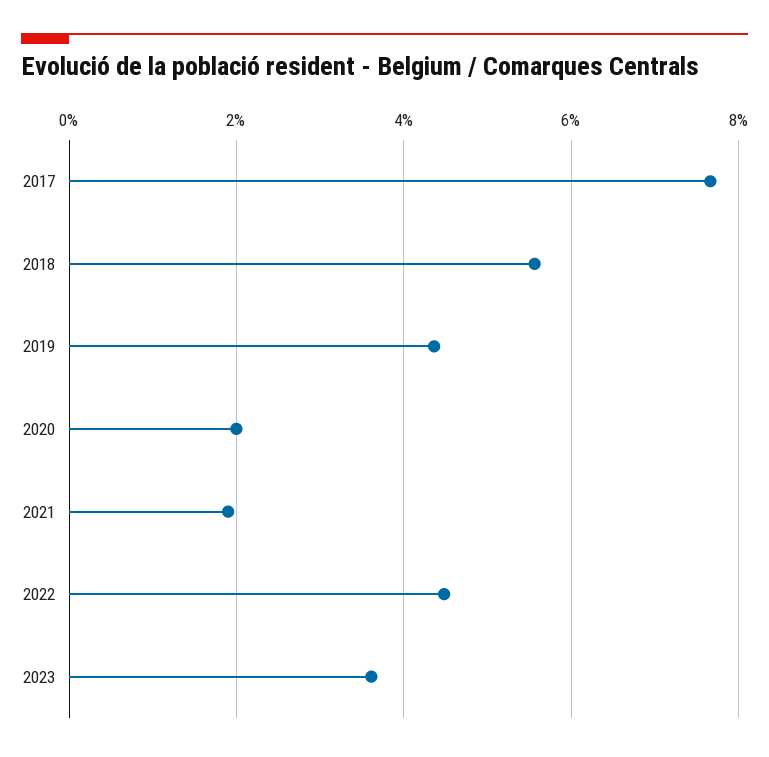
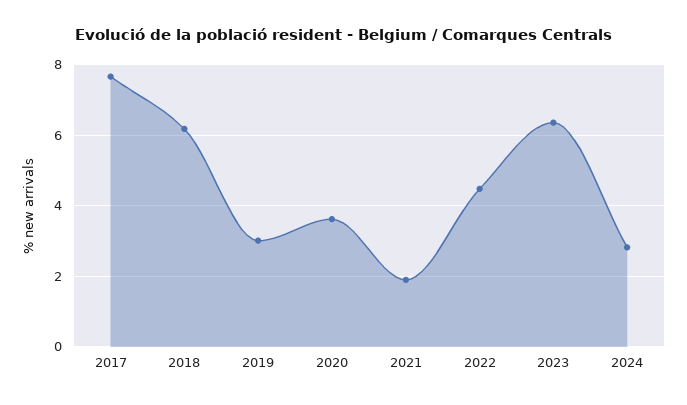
2018: 5.6 -> 6.2
2019: 4.4 -> 3
2020: 2 -> 3.6
2023: 3.6 -> 6.4
2024: none -> 2.8

